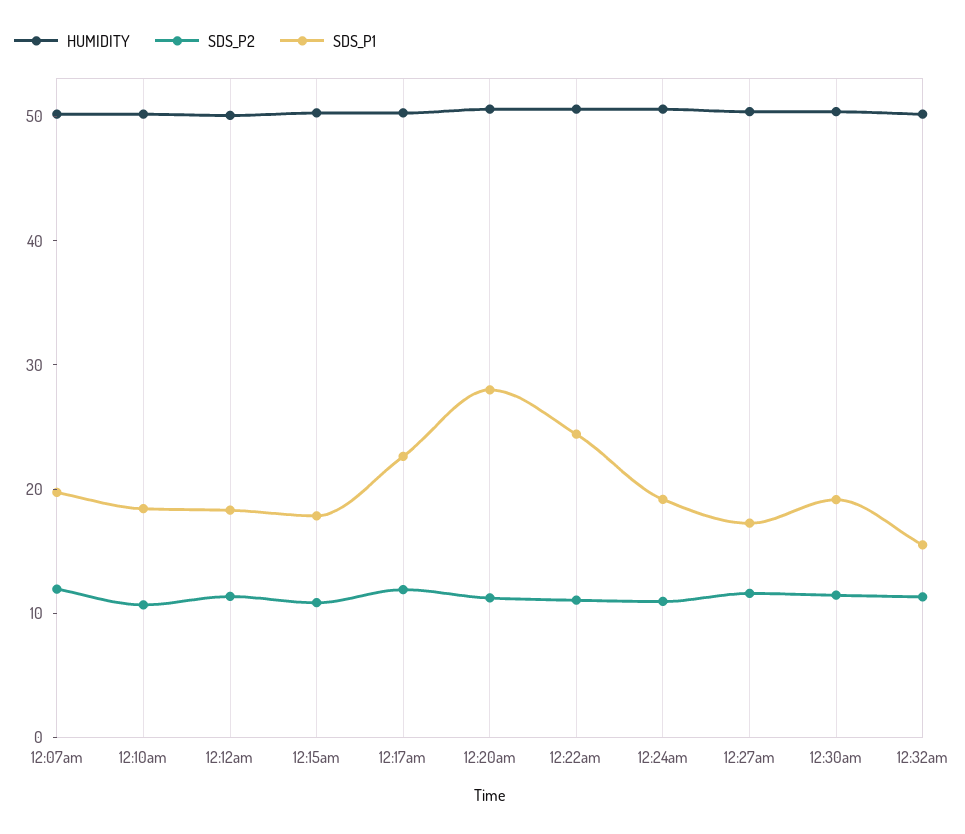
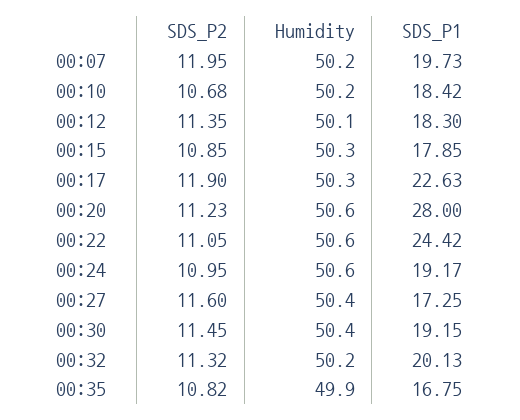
SDS_P1, 12:32am: 16 -> 20.13
SDS_P2, 00:35: none -> 10.82
HUMIDITY, 00:35: none -> 49.9
SDS_P1, 00:35: none -> 16.75

